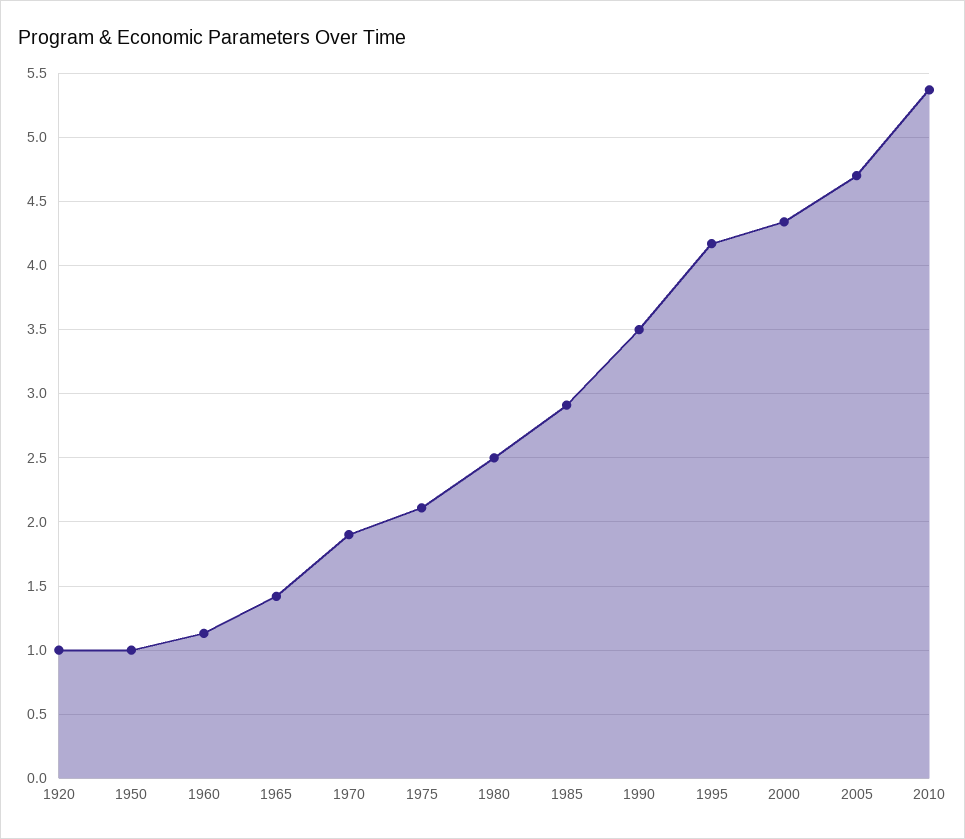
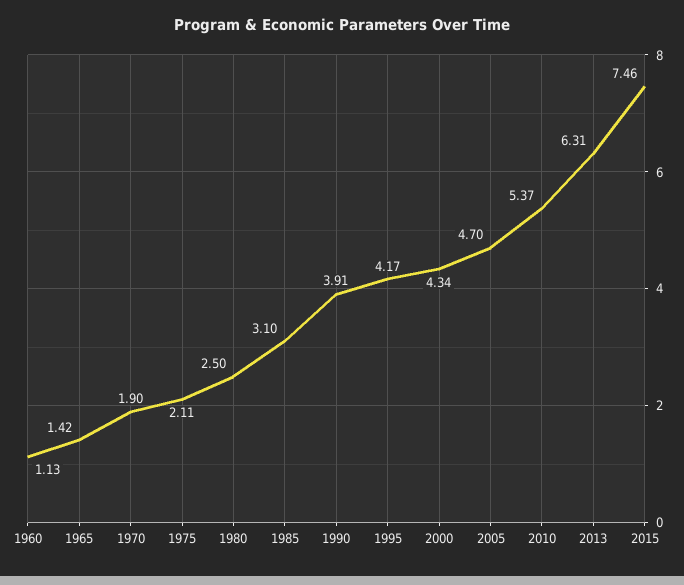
1920: 1 -> none
1950: 1 -> none
1985: 2.9 -> 3.1
1990: 3.5 -> 3.91
2013: none -> 6.31
2015: none -> 7.46

